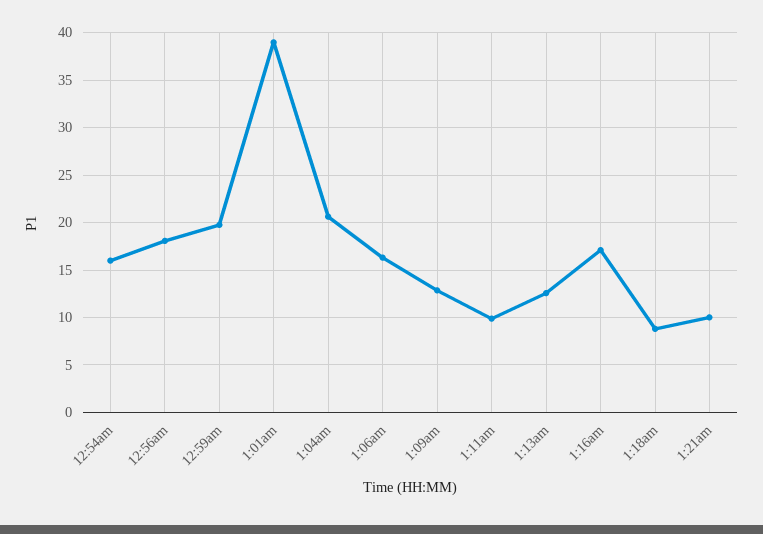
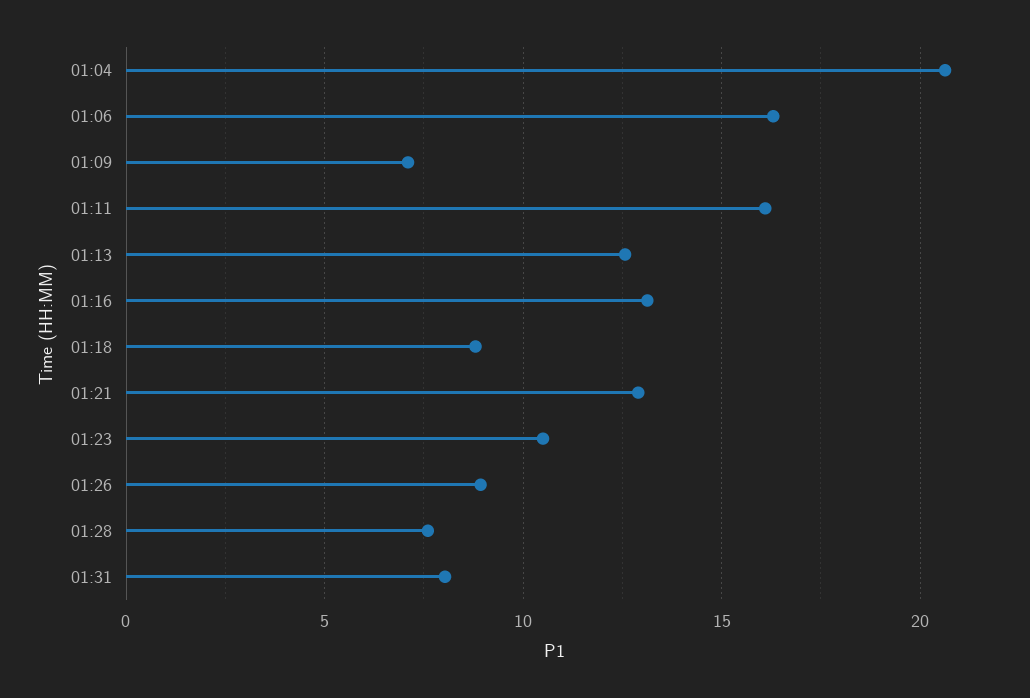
12:54am: 16 -> none
12:56am: 18 -> none
12:59am: 20 -> none
1:01am: 39 -> none
1:09am: 13 -> 7
1:11am: 10 -> 16
1:16am: 17 -> 13
1:21am: 10 -> 13
01:23: none -> 10.5
01:26: none -> 9
01:28: none -> 7.5
01:31: none -> 8

